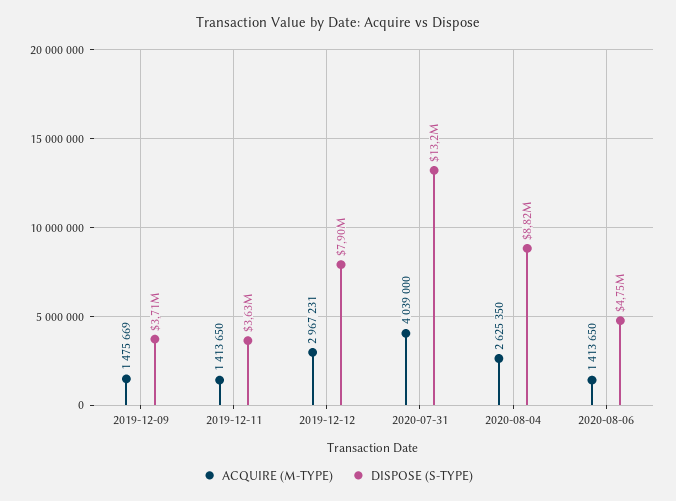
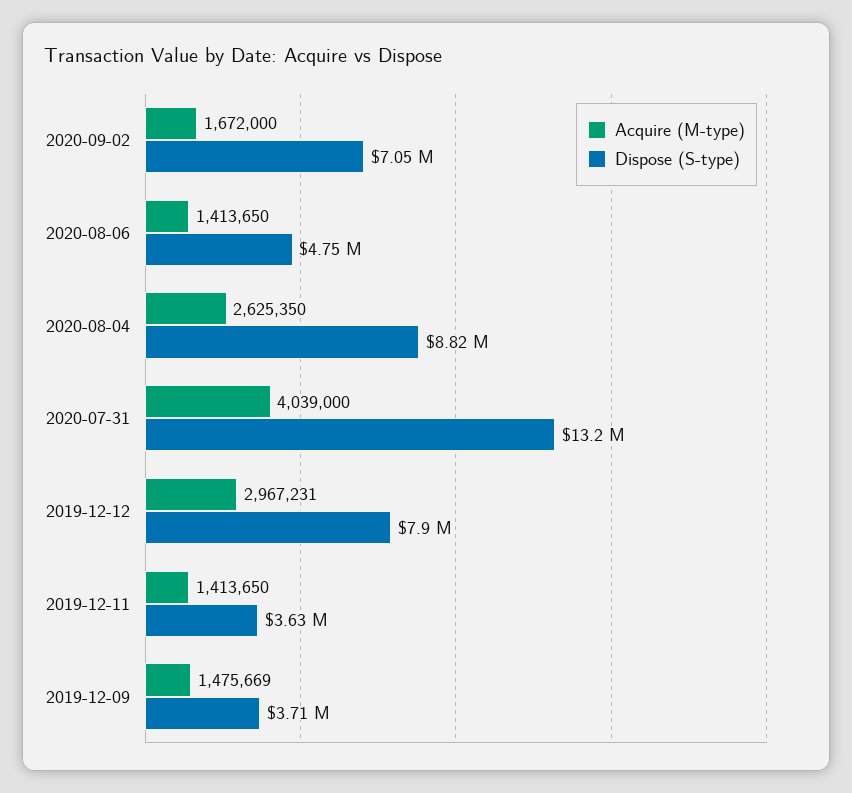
ACQUIRE (M-TYPE), 2020-09-02: none -> 1672000
DISPOSE (S-TYPE), 2020-09-02: none -> 7050000

